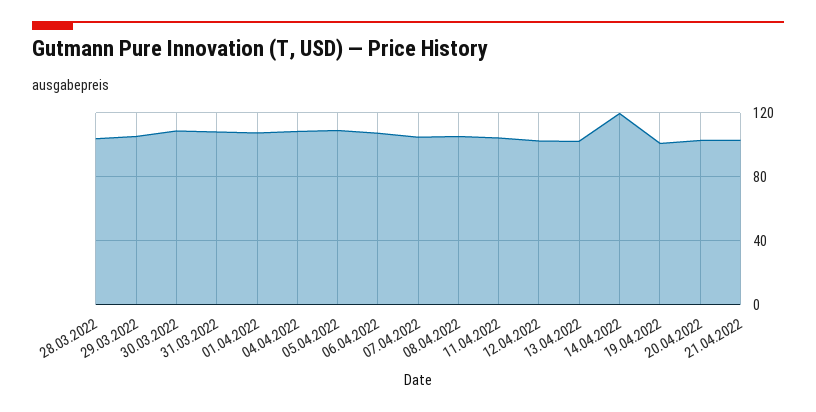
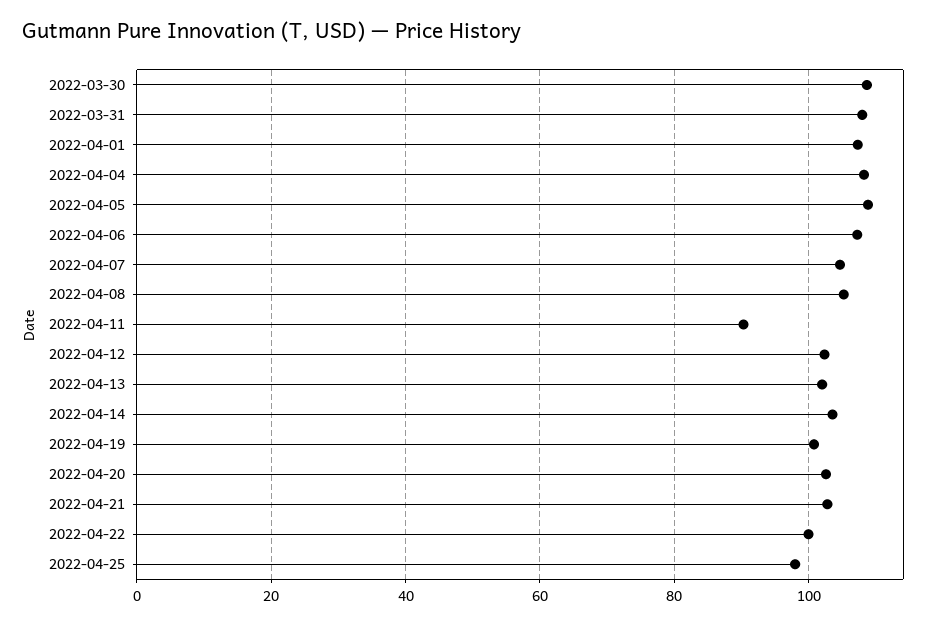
28.03.2022: 105 -> none
29.03.2022: 105 -> none
11.04.2022: 105 -> 90
14.04.2022: 120 -> 104
2022-04-22: none -> 100
2022-04-25: none -> 98

